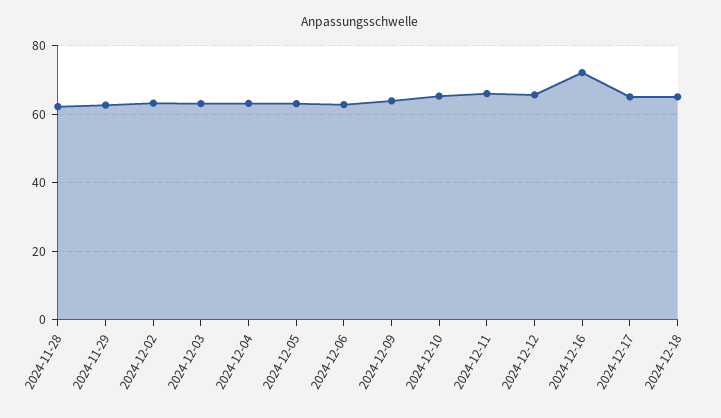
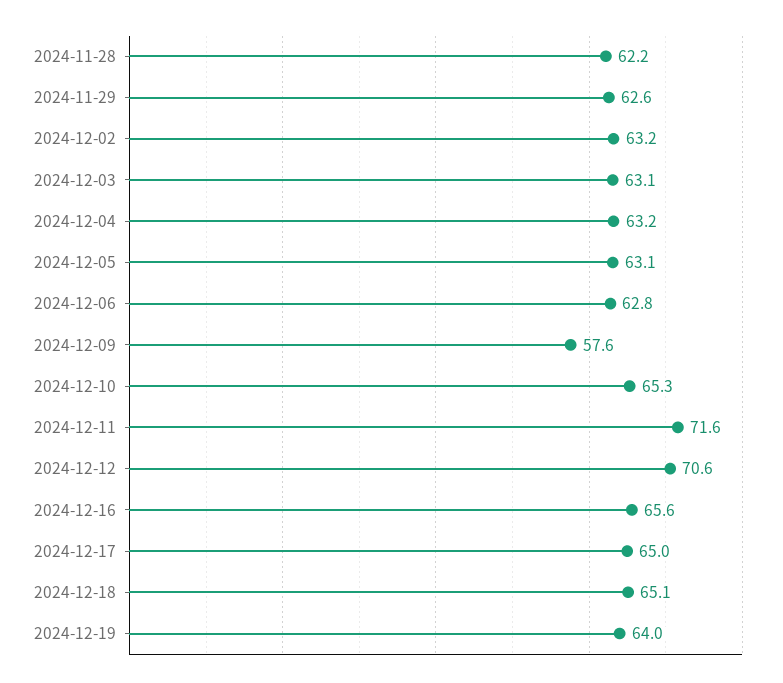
2024-12-09: 64 -> 57.6
2024-12-11: 66 -> 71.6
2024-12-12: 66 -> 70.6
2024-12-16: 72 -> 65.6
2024-12-19: none -> 64

